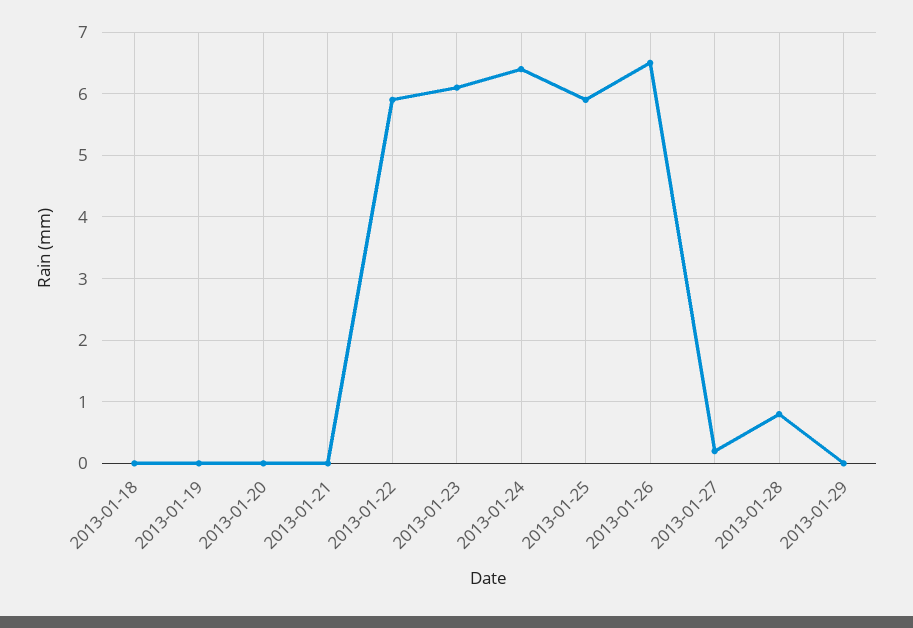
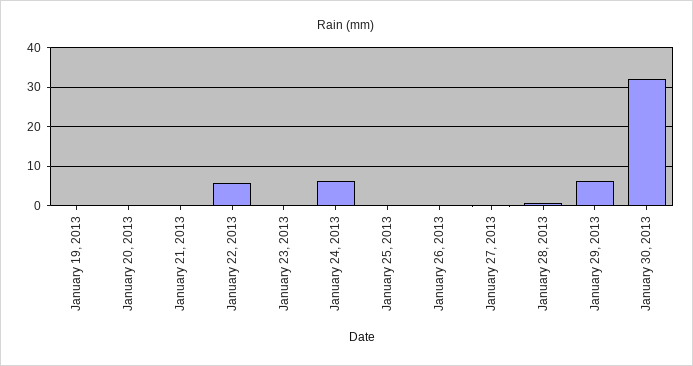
2013-01-18: 0 -> none
2013-01-23: 6.1 -> 0
2013-01-25: 5.9 -> 0
2013-01-26: 6.5 -> 0
2013-01-29: 0 -> 6
January 30, 2013: none -> 32

